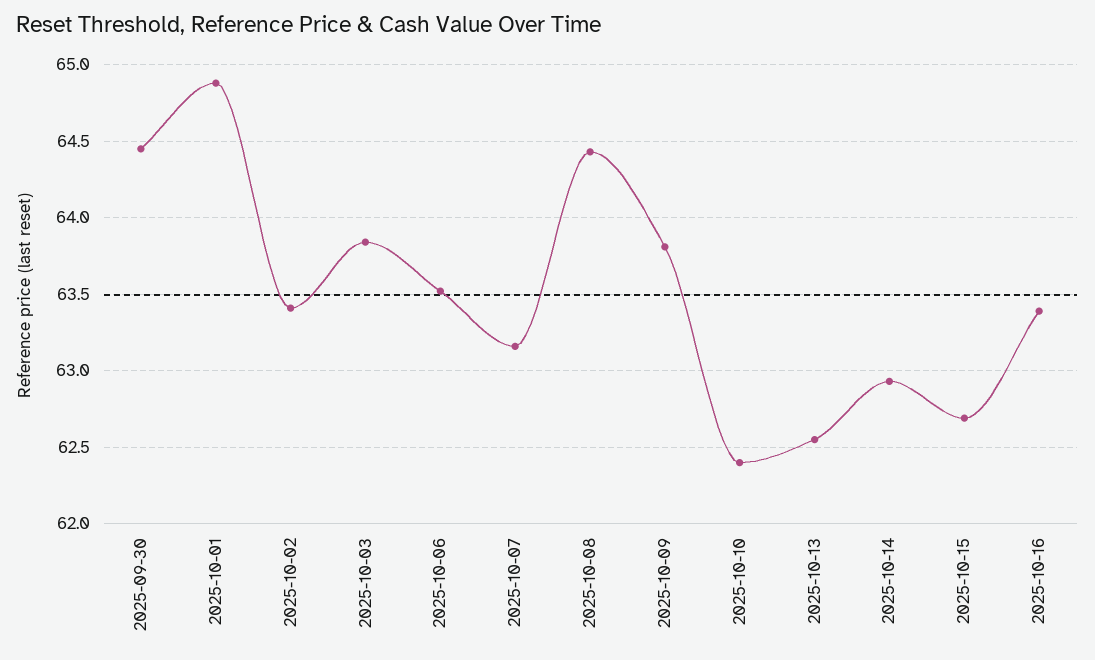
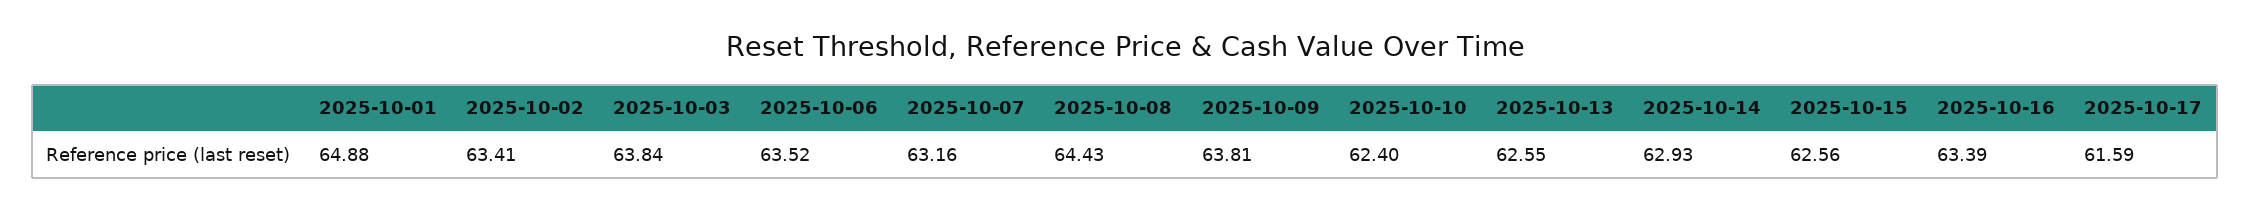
2025-09-30: 64.45 -> none
2025-10-15: 62.7 -> 62.56
2025-10-17: none -> 61.59

